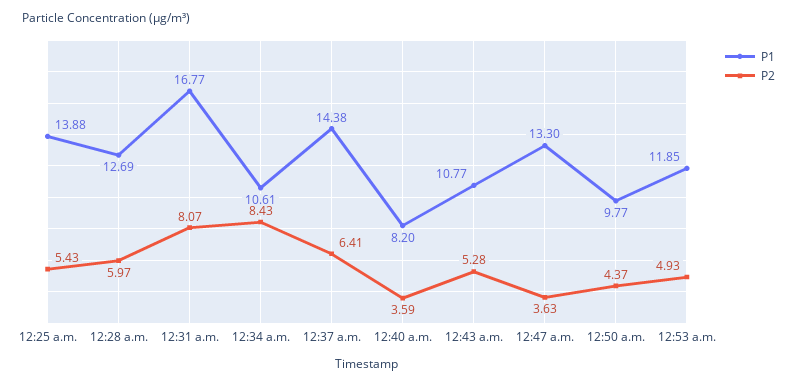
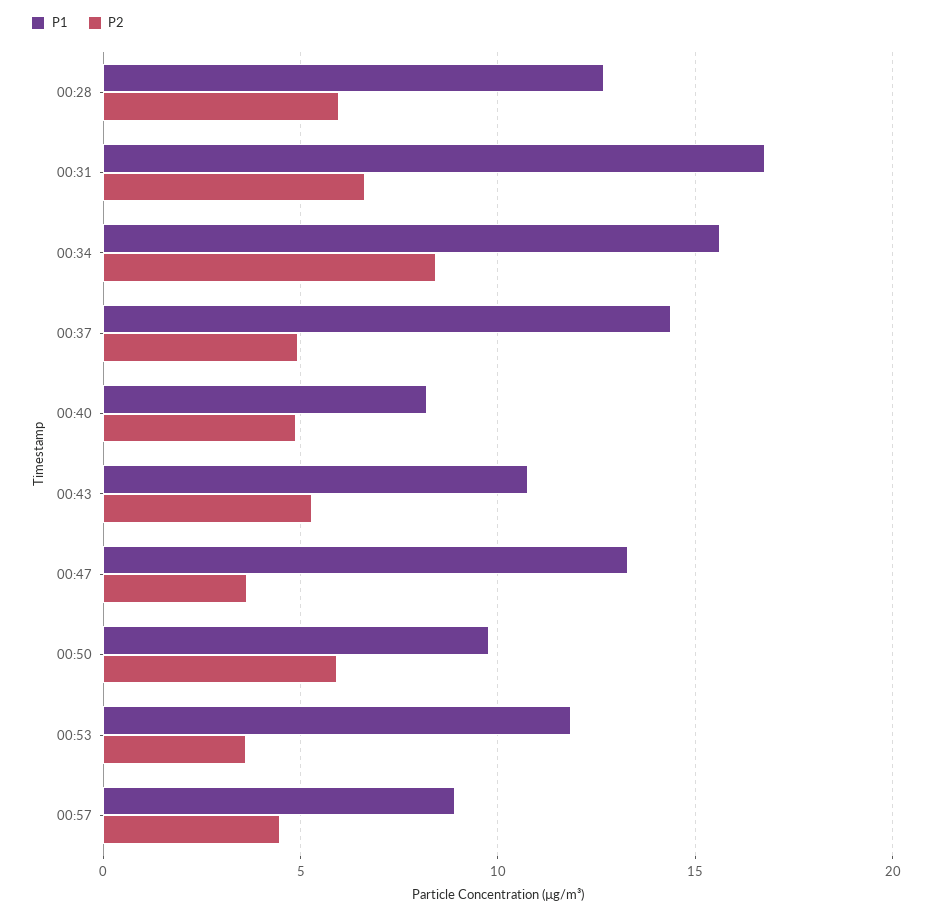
P1, 12:25 a.m.: 13.88 -> none
P2, 12:25 a.m.: 5.43 -> none
P2, 12:31 a.m.: 8.07 -> 6.5
P1, 12:34 a.m.: 10.61 -> 15.5
P2, 12:37 a.m.: 6.41 -> 5
P2, 12:40 a.m.: 3.59 -> 5
P2, 12:50 a.m.: 4.37 -> 6
P2, 12:53 a.m.: 4.93 -> 3.5
P1, 00:57: none -> 9
P2, 00:57: none -> 4.5

